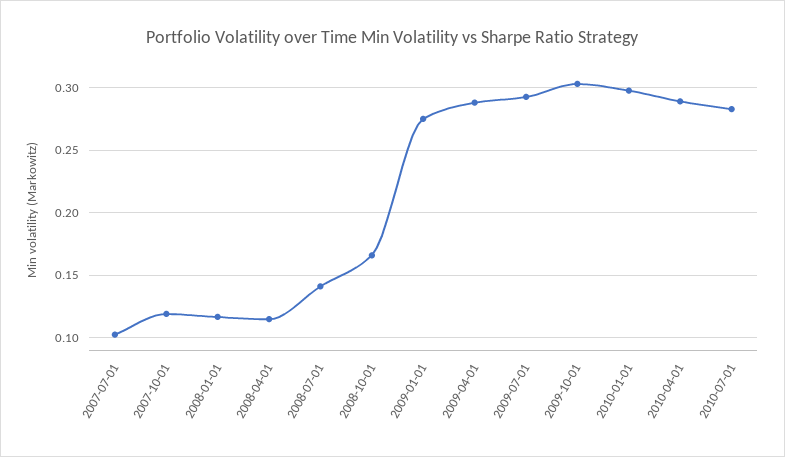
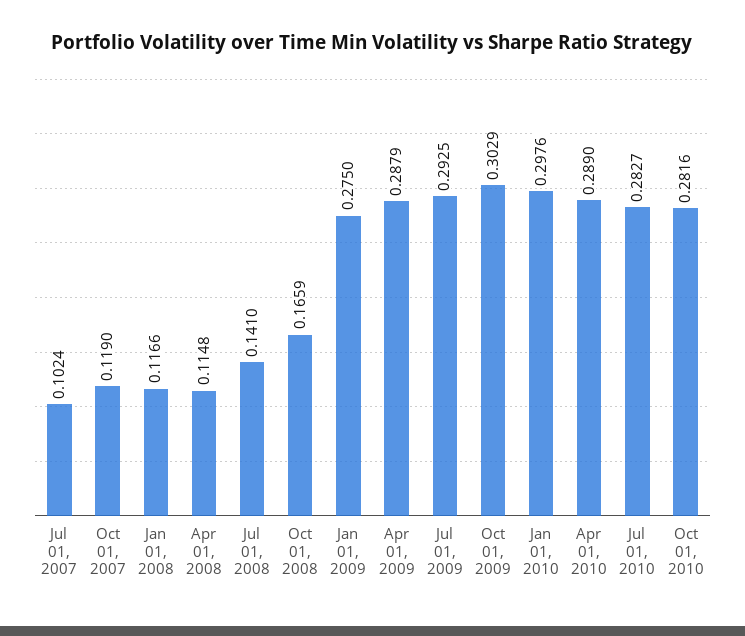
Oct 01, 2010: none -> 0.2816

